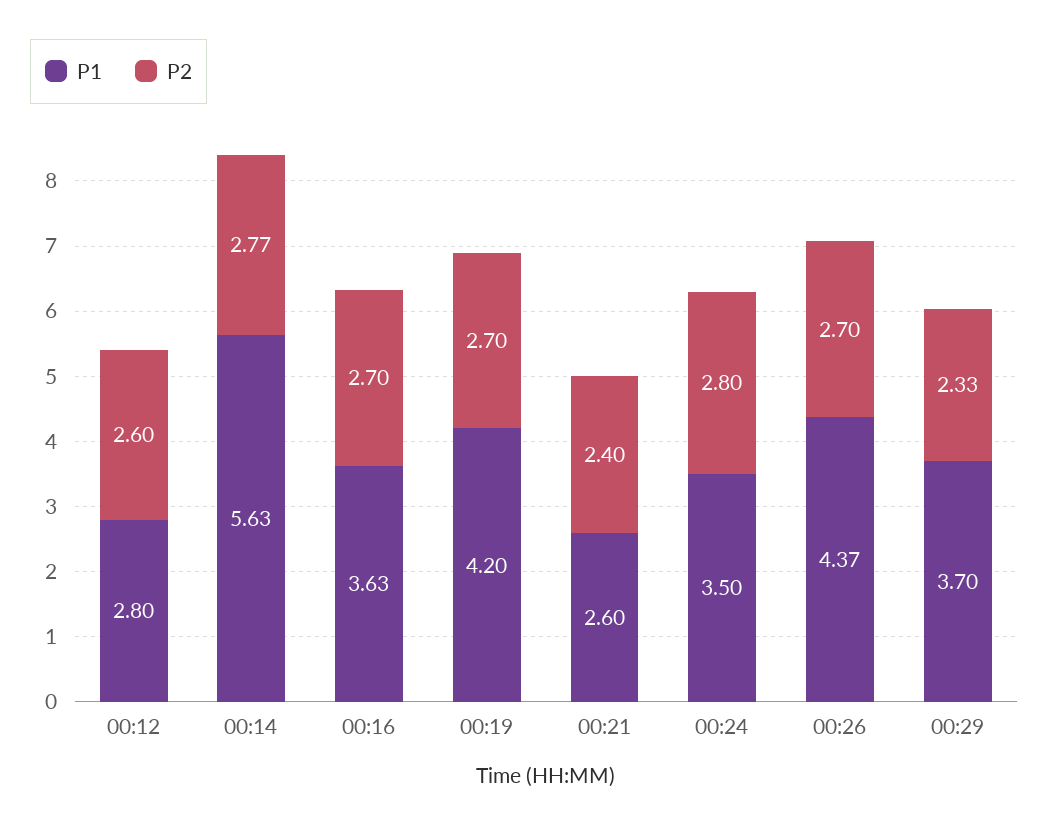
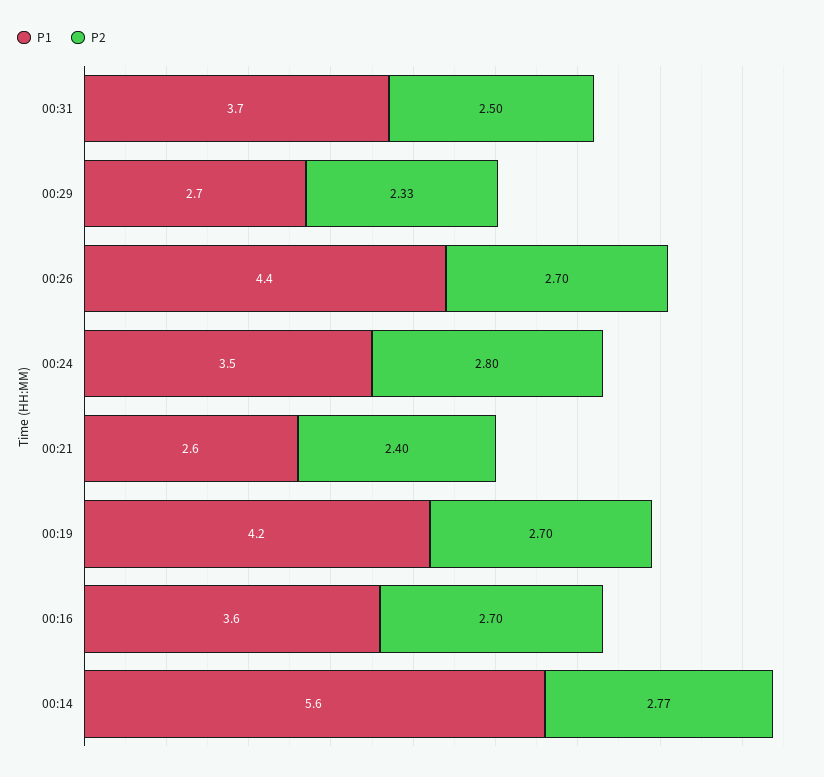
P1, 00:12: 2.8 -> none
P2, 00:12: 2.6 -> none
P1, 00:29: 3.7 -> 2.7
P1, 00:31: none -> 3.7
P2, 00:31: none -> 2.5

